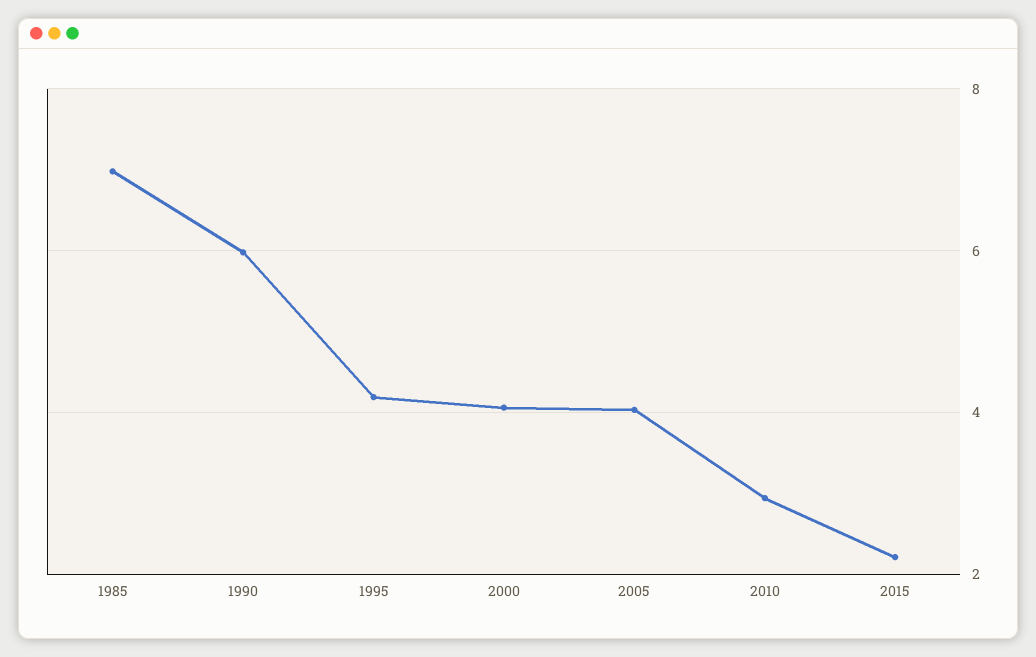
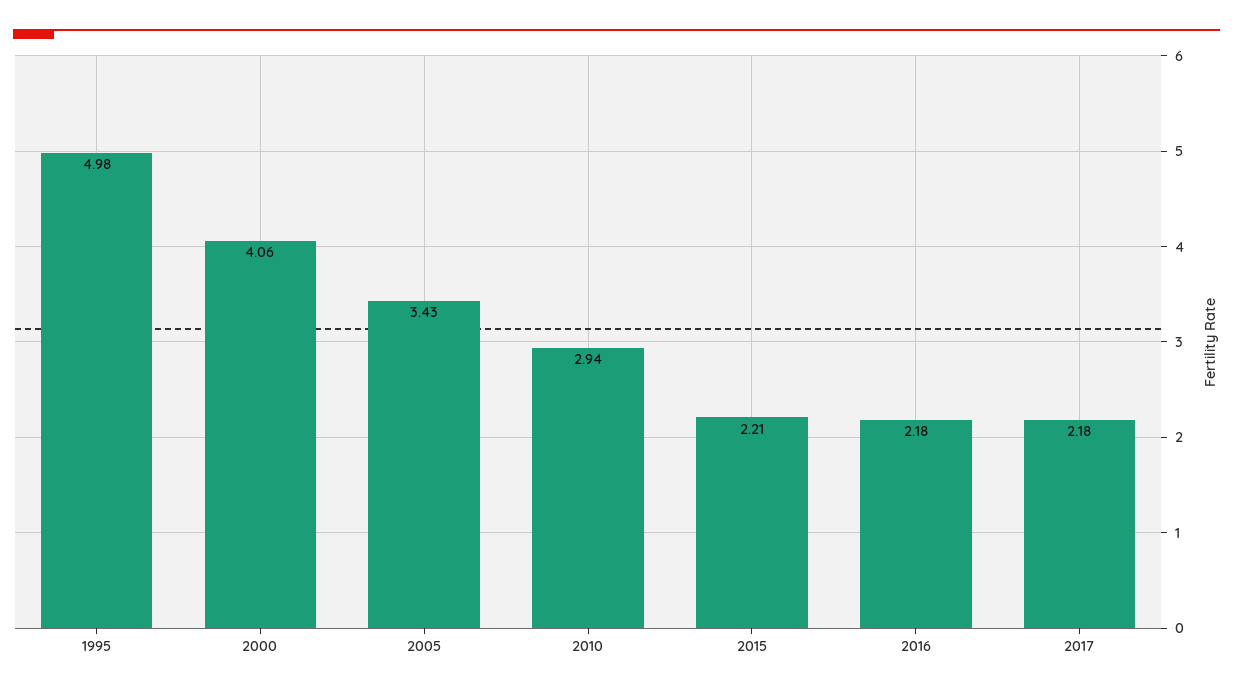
1985: 7 -> none
1990: 6 -> none
1995: 4.2 -> 4.98
2005: 4 -> 3.43
2016: none -> 2.18
2017: none -> 2.18

